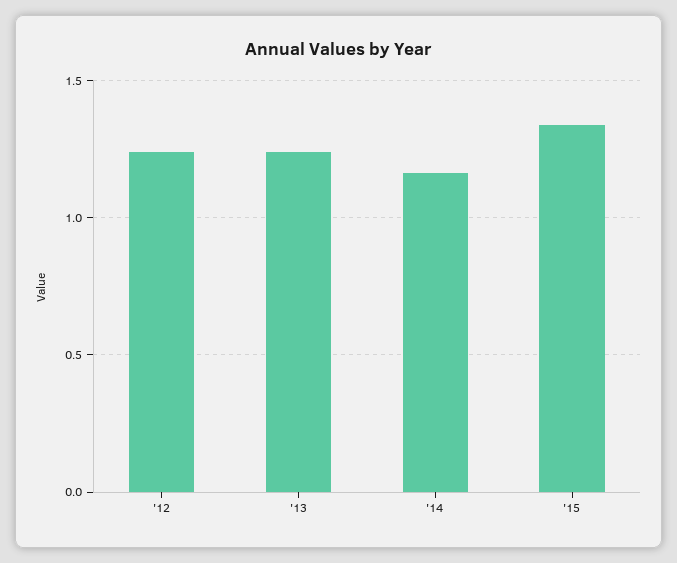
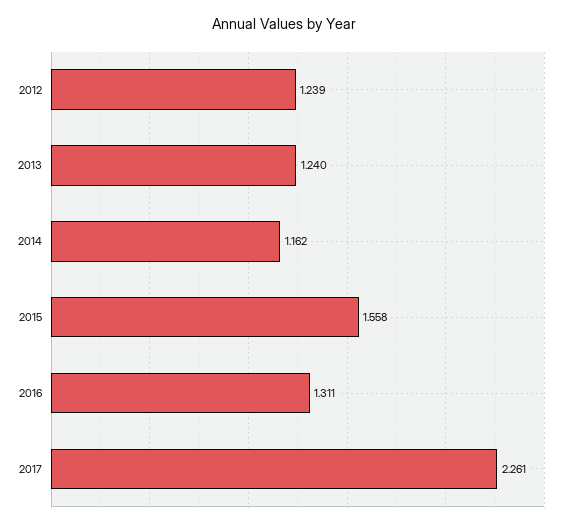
'15: 1.35 -> 1.558
2016: none -> 1.311
2017: none -> 2.261

